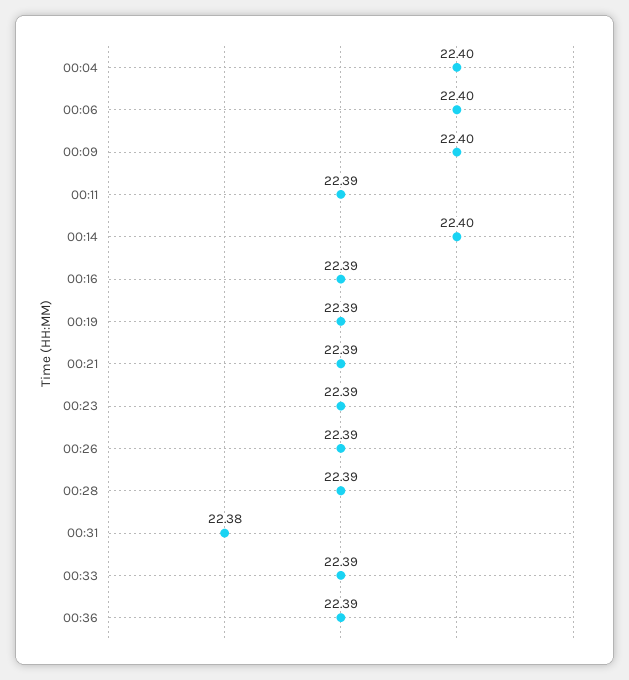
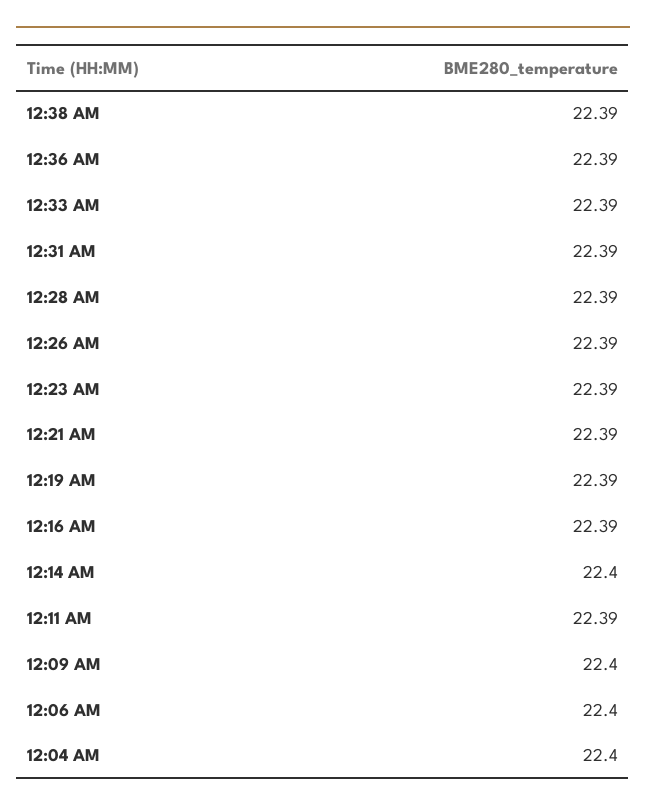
00:31: 22.38 -> 22.39
12:38 AM: none -> 22.39

